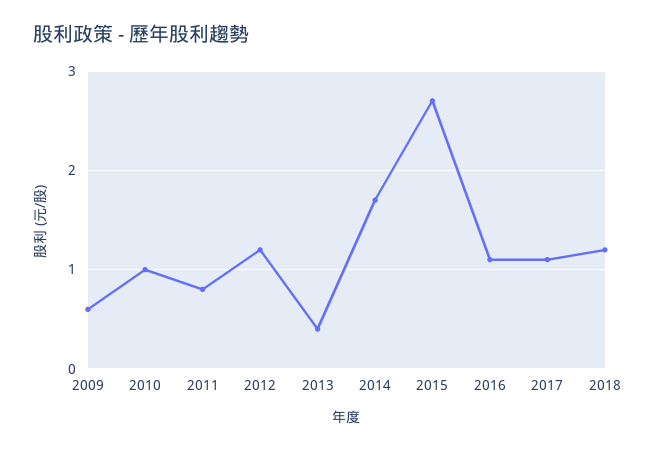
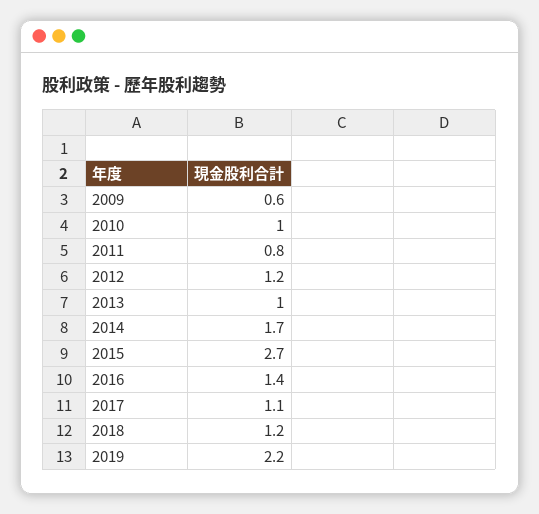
2013: 0.4 -> 1
2016: 1.1 -> 1.4
2019: none -> 2.2

